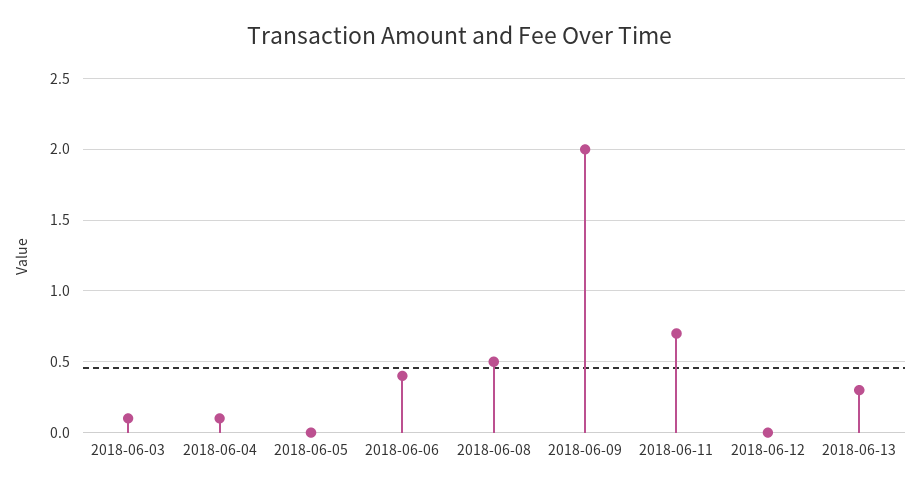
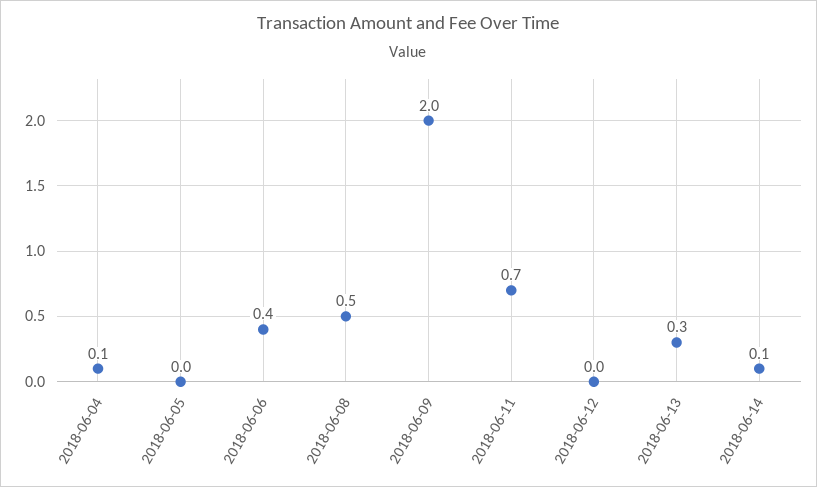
2018-06-03: 0.1 -> none
2018-06-14: none -> 0.1

